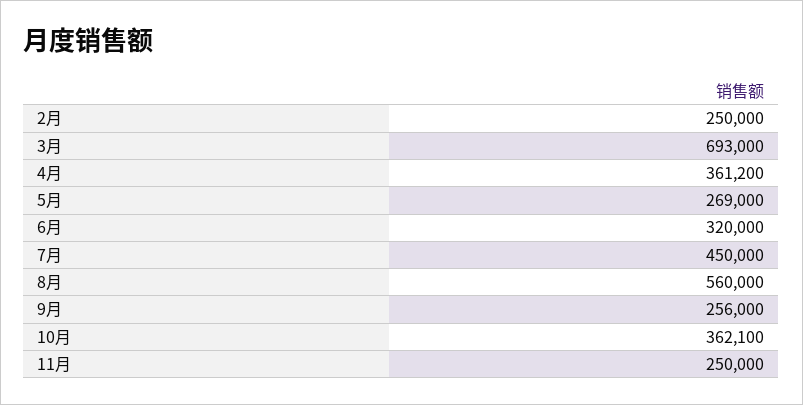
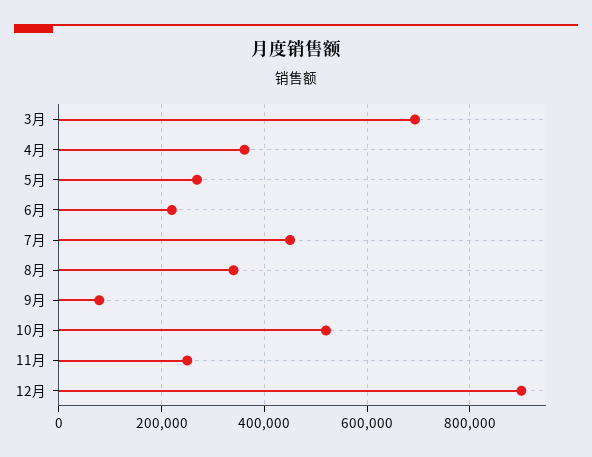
2月: 250000 -> none
6月: 320000 -> 220000
8月: 560000 -> 340000
9月: 256000 -> 80000
10月: 362100 -> 520000
12月: none -> 900000

